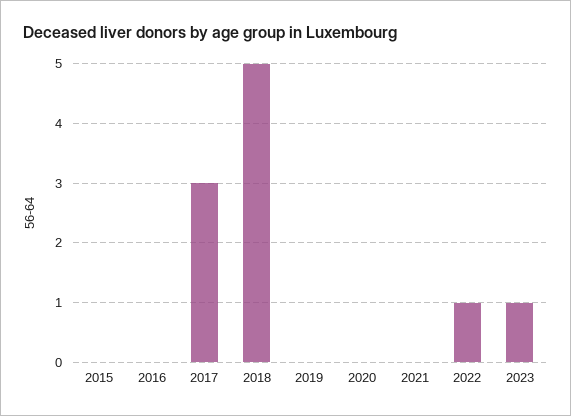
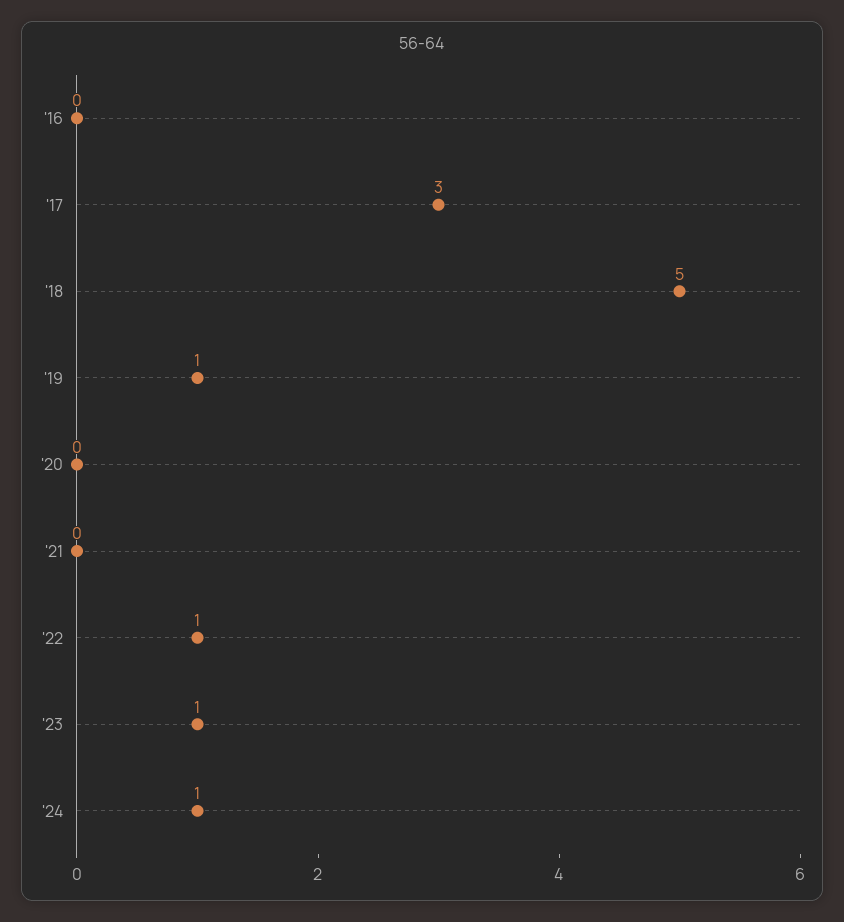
2015: 0 -> none
2019: 0 -> 1
'24: none -> 1

